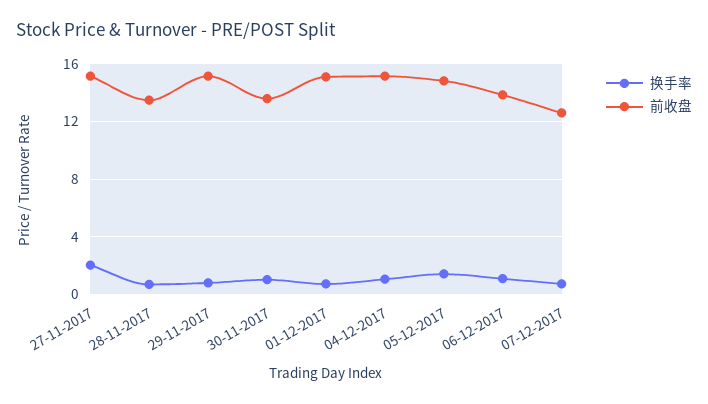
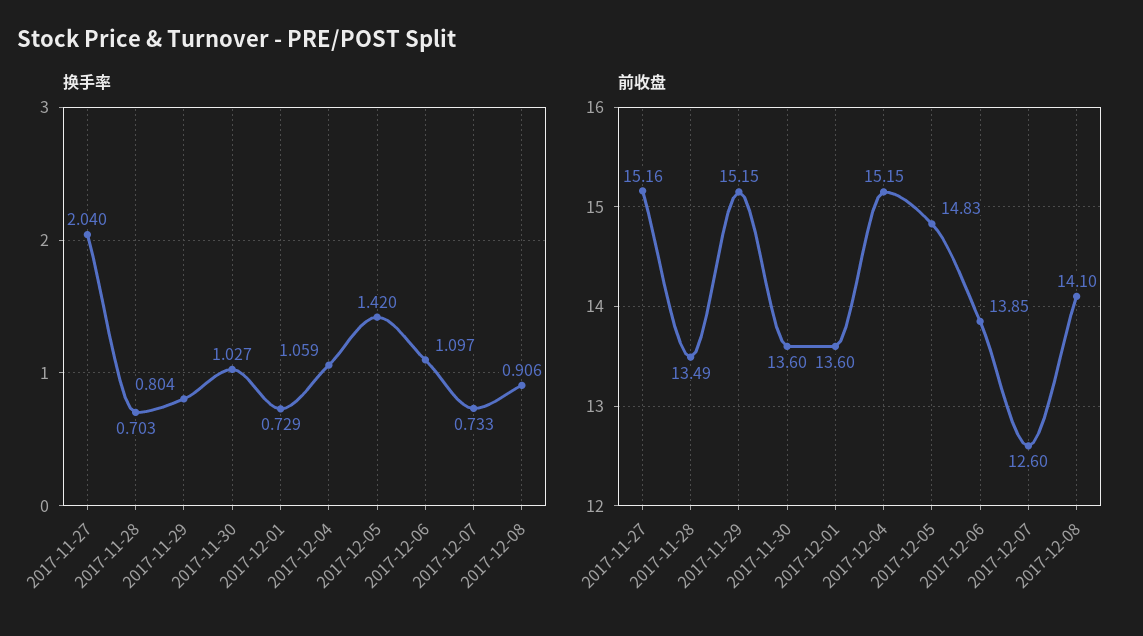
前收盘, 01-12-2017: 15 -> 13.6
换手率, 2017-12-08: none -> 0.906
前收盘, 2017-12-08: none -> 14.1

